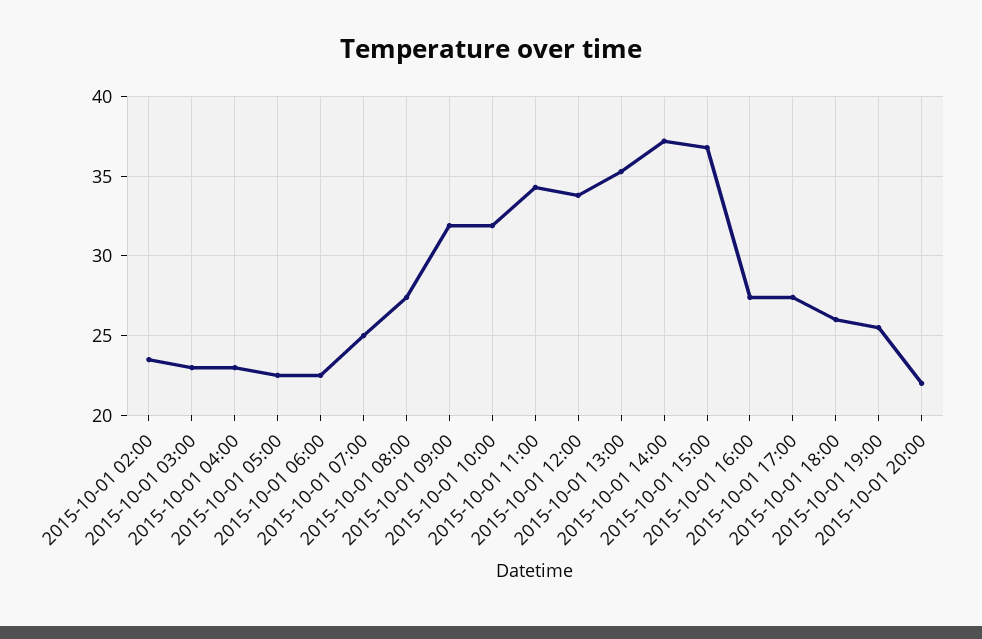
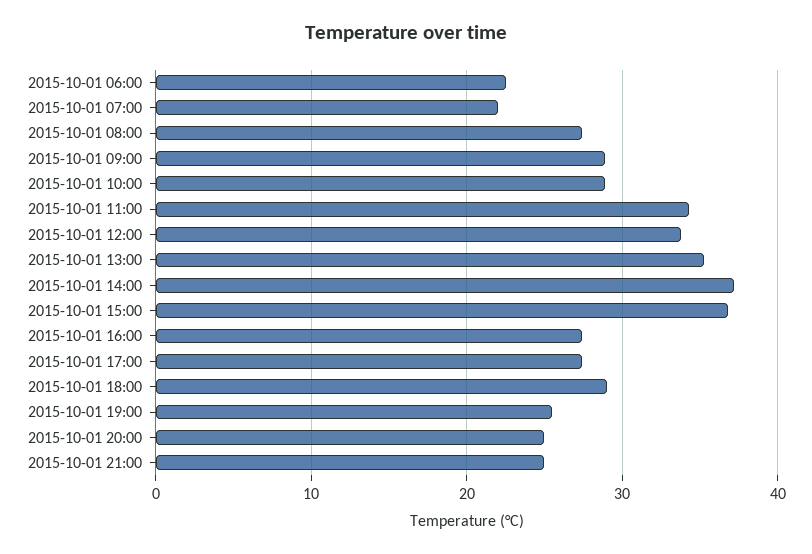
2015-10-01 02:00: 23.5 -> none
2015-10-01 03:00: 23 -> none
2015-10-01 04:00: 23 -> none
2015-10-01 05:00: 22.5 -> none
2015-10-01 07:00: 25 -> 22
2015-10-01 09:00: 32 -> 29
2015-10-01 10:00: 32 -> 29
2015-10-01 18:00: 26 -> 29
2015-10-01 20:00: 22 -> 25
2015-10-01 21:00: none -> 25

